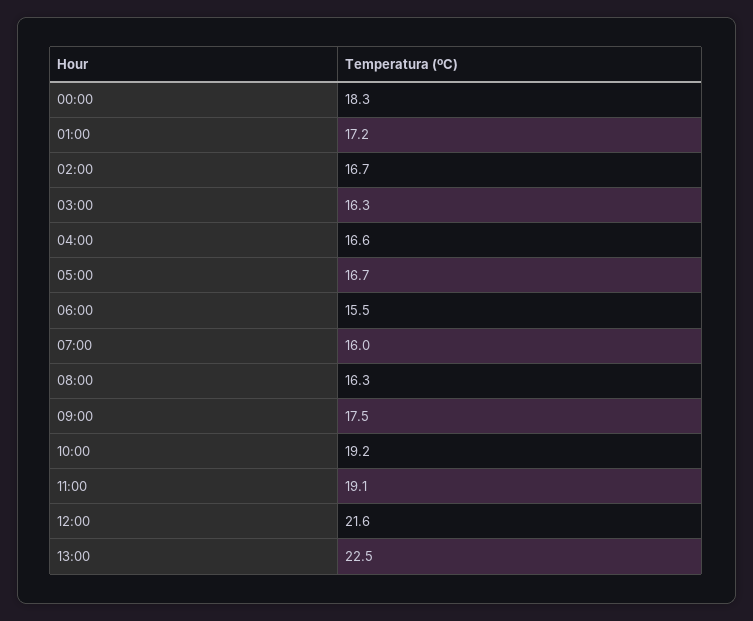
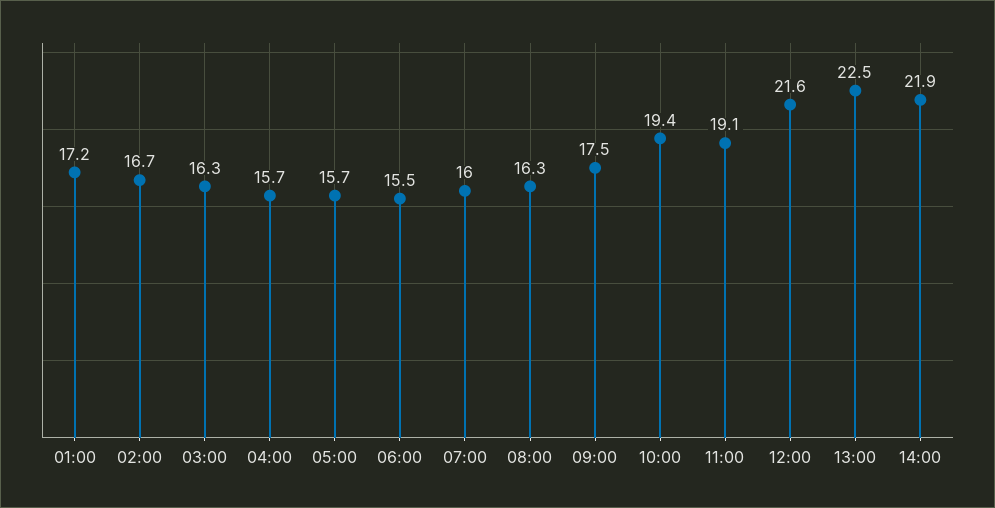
00:00: 18.3 -> none
04:00: 16.6 -> 15.7
05:00: 16.7 -> 15.7
10:00: 19.2 -> 19.4
14:00: none -> 21.9

